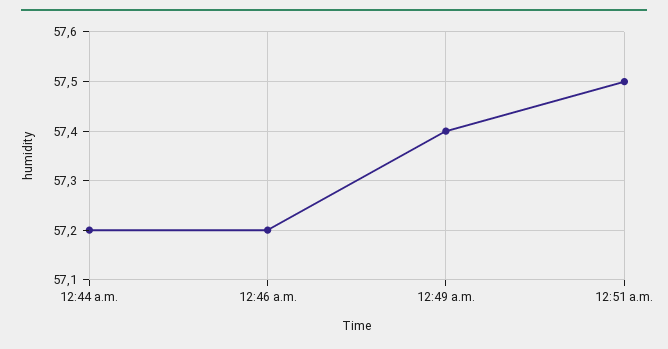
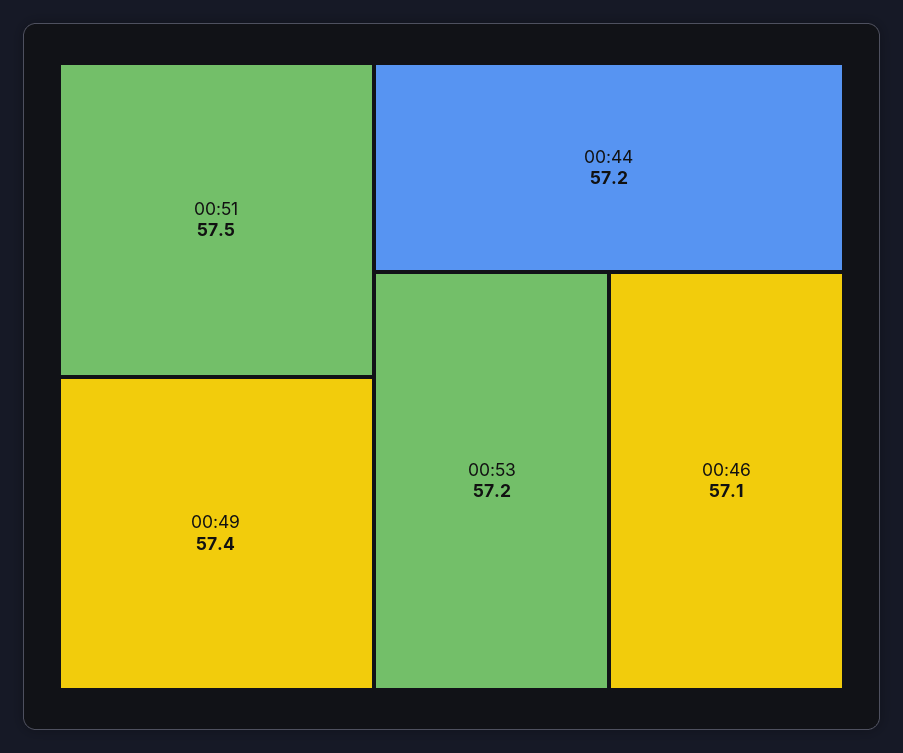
12:46 a.m.: 57.2 -> 57.1
00:53: none -> 57.2

